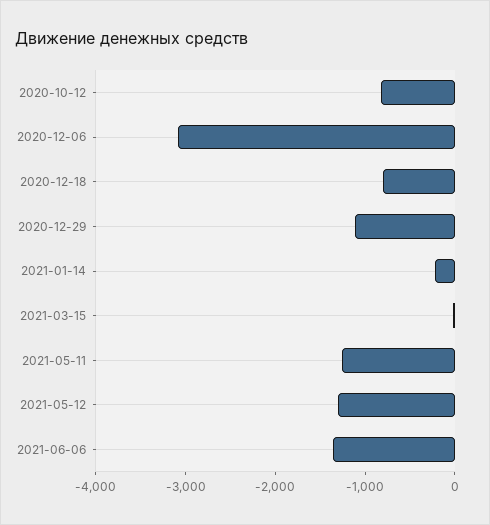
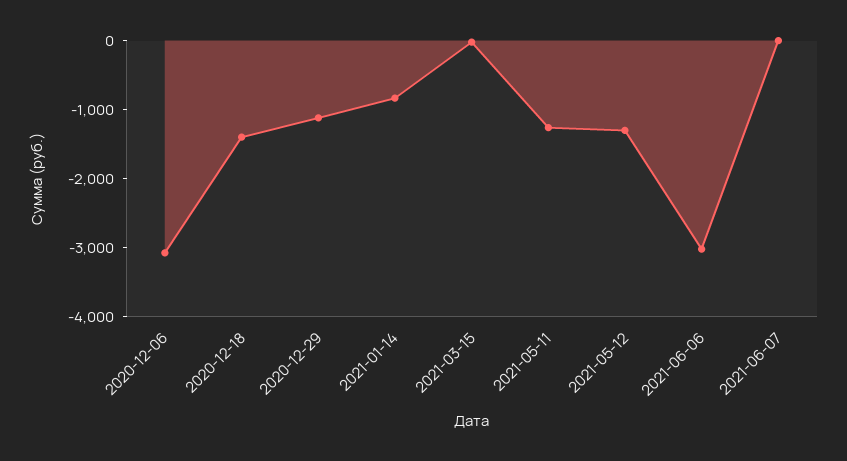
2020-10-12: -800 -> none
2020-12-18: -800 -> -1400
2021-01-14: -200 -> -800
2021-06-06: -1400 -> -3000
2021-06-07: none -> 0

